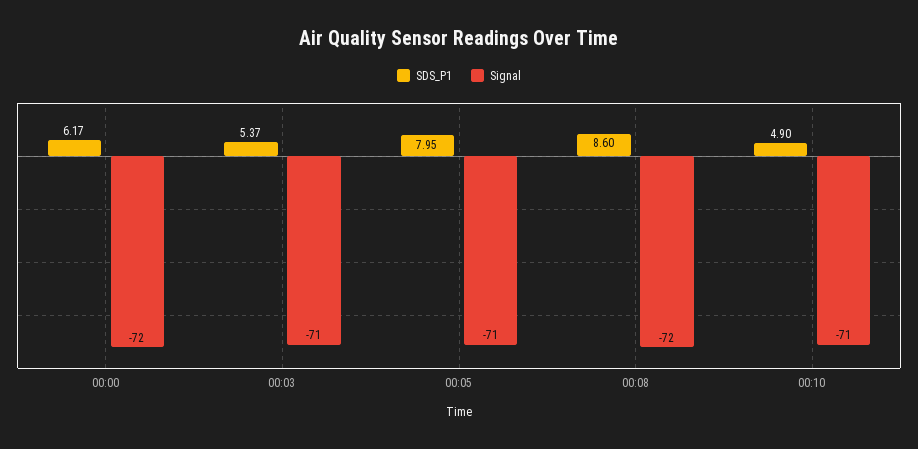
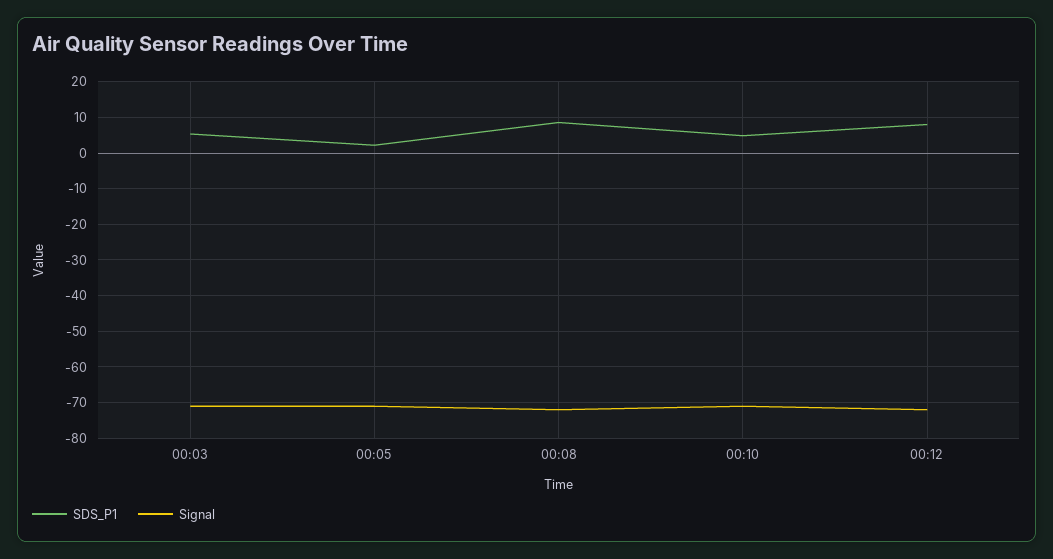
SDS_P1, 00:00: 6.17 -> none
Signal, 00:00: -72 -> none
SDS_P1, 00:05: 7.95 -> 2
SDS_P1, 00:12: none -> 8
Signal, 00:12: none -> -72

